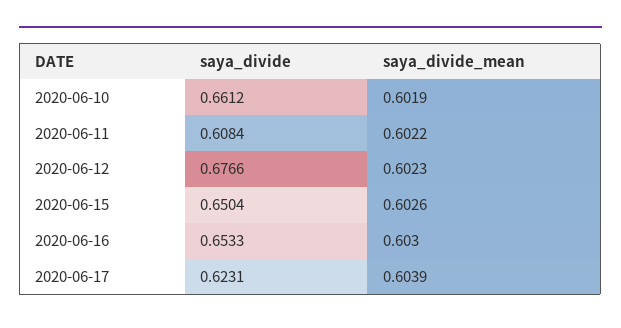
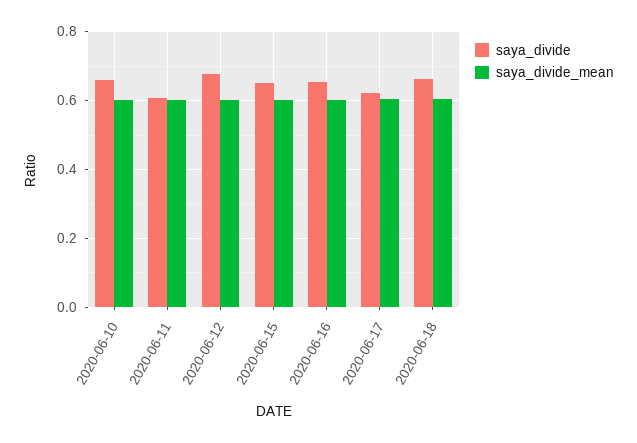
saya_divide, 2020-06-18: none -> 0.66
saya_divide_mean, 2020-06-18: none -> 0.6

